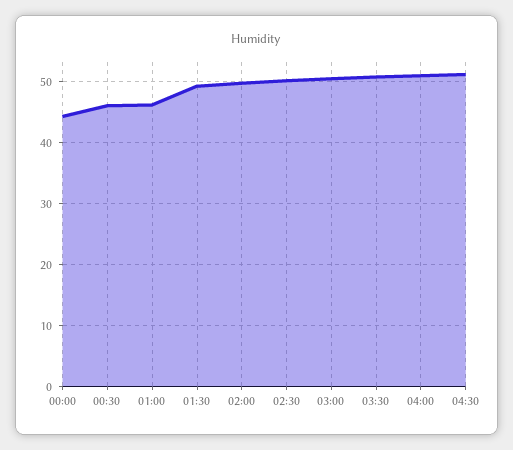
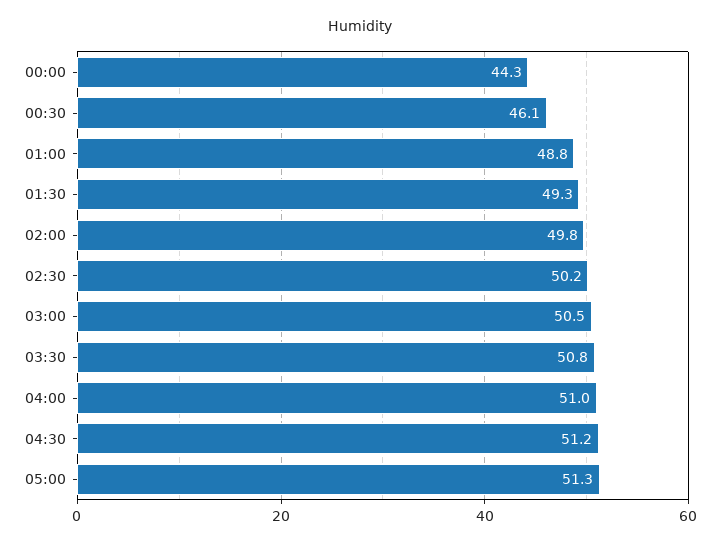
01:00: 46 -> 48.8
05:00: none -> 51.3

